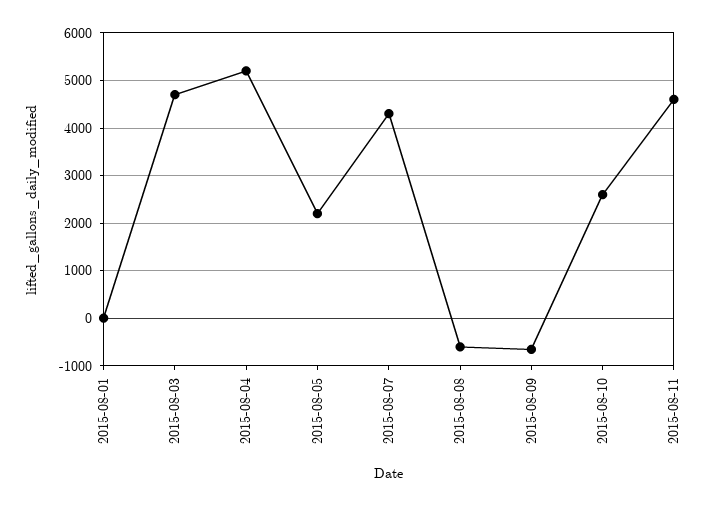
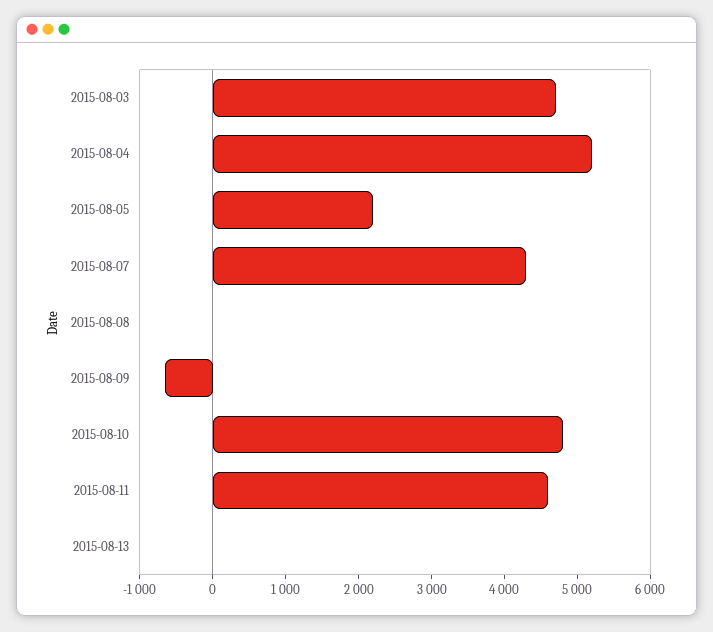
2015-08-01: 0 -> none
2015-08-08: -600 -> 0
2015-08-10: 2600 -> 4800
2015-08-13: none -> 0

